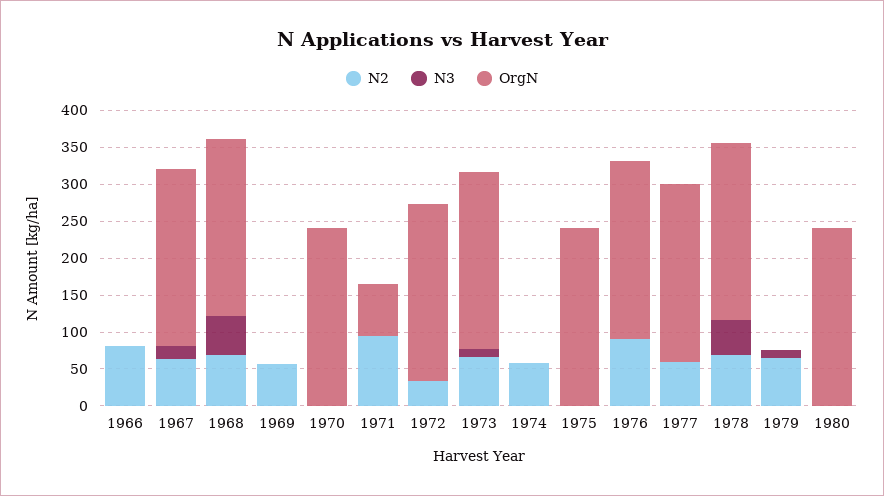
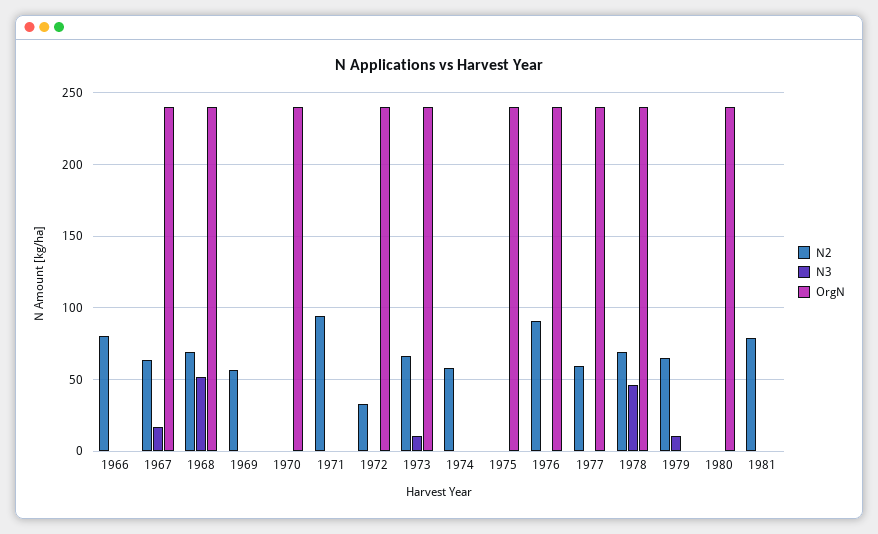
OrgN, 1971: 75 -> 0
N2, 1981: none -> 80
N3, 1981: none -> 0
OrgN, 1981: none -> 0

